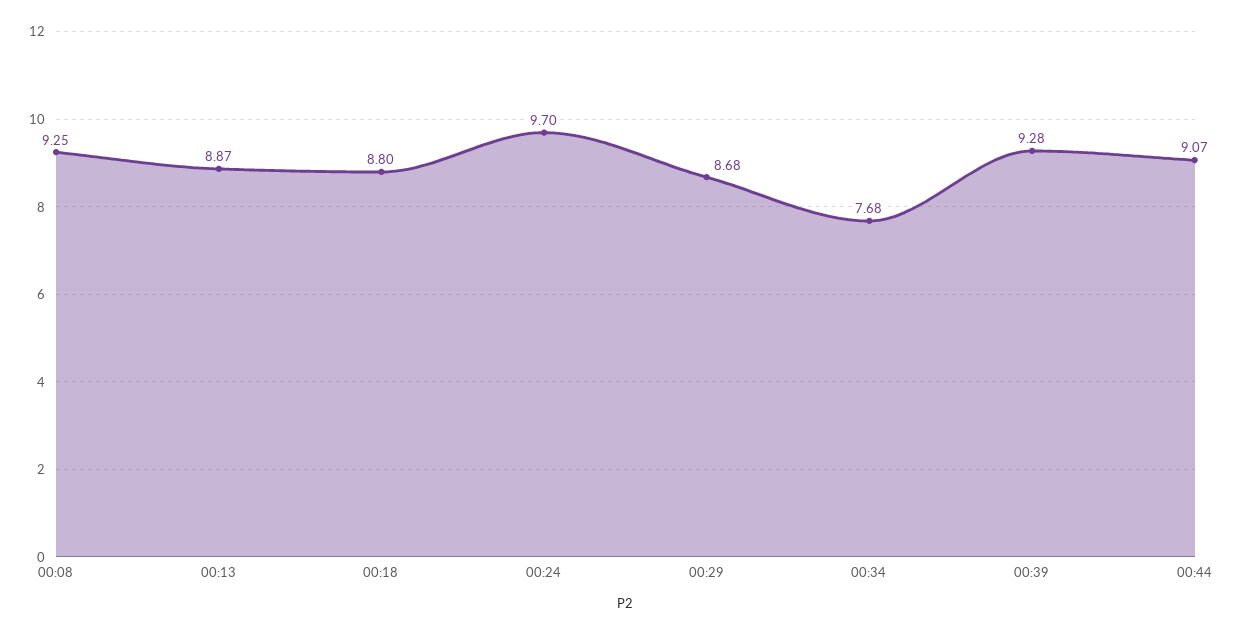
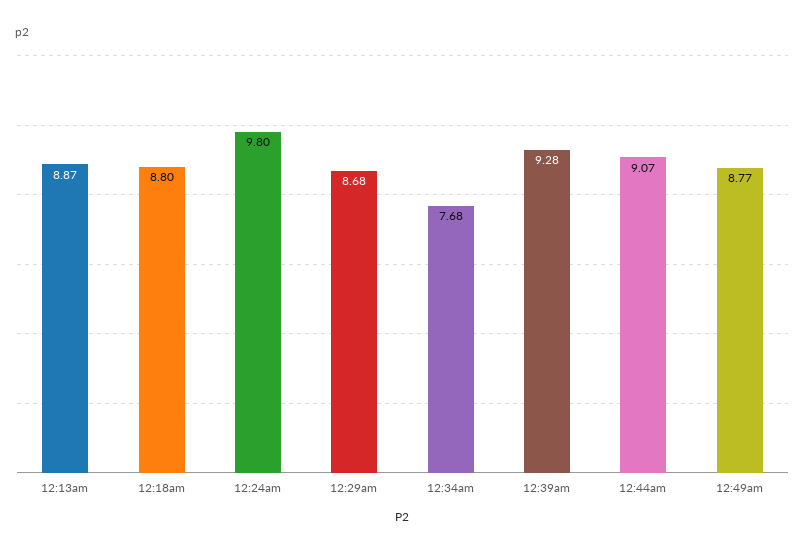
00:08: 9.25 -> none
00:24: 9.7 -> 9.8
12:49am: none -> 8.77

